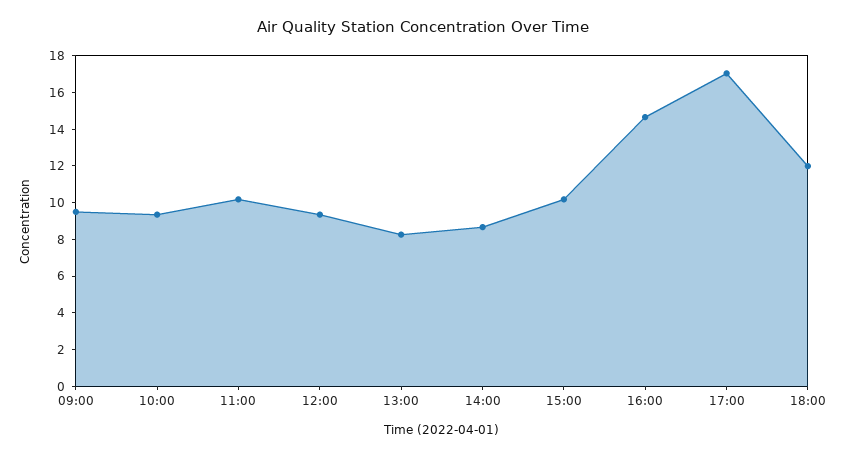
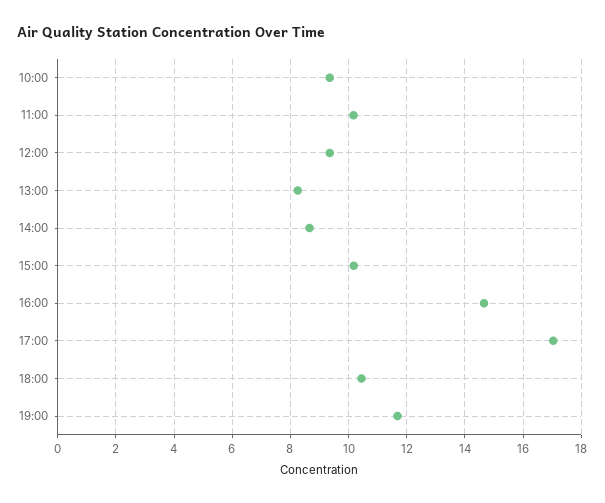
09:00: 9.5 -> none
18:00: 12 -> 10.5
19:00: none -> 11.75

